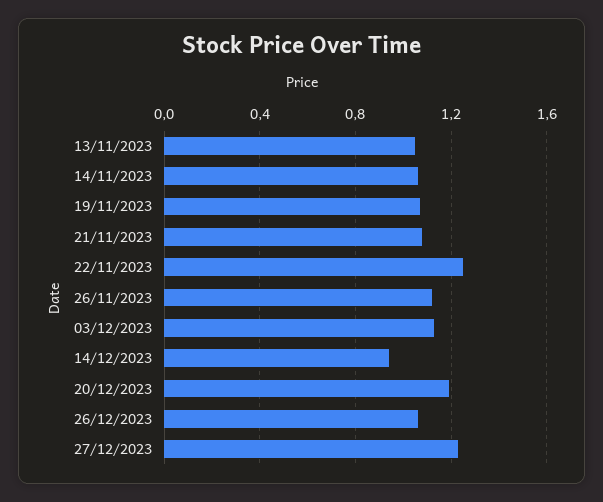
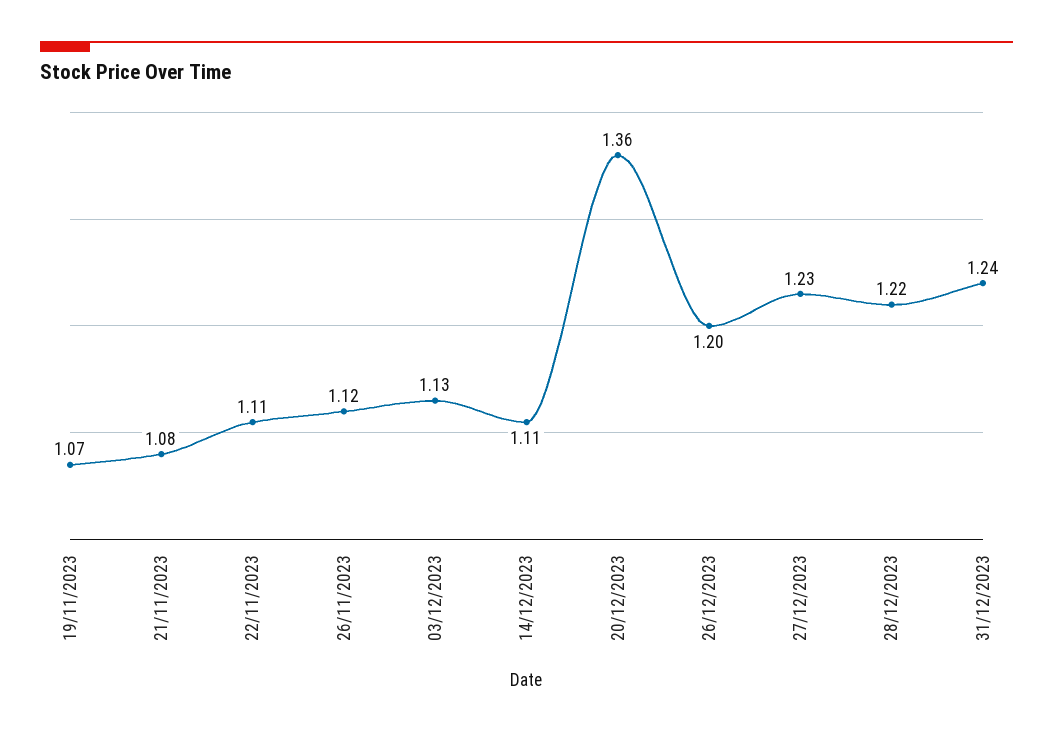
13/11/2023: 1.05 -> none
14/11/2023: 1.05 -> none
22/11/2023: 1.25 -> 1.11
14/12/2023: 0.95 -> 1.11
20/12/2023: 1.2 -> 1.36
26/12/2023: 1.05 -> 1.2
28/12/2023: none -> 1.22
31/12/2023: none -> 1.24

